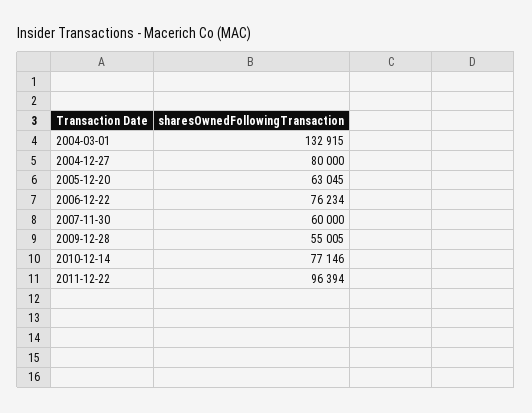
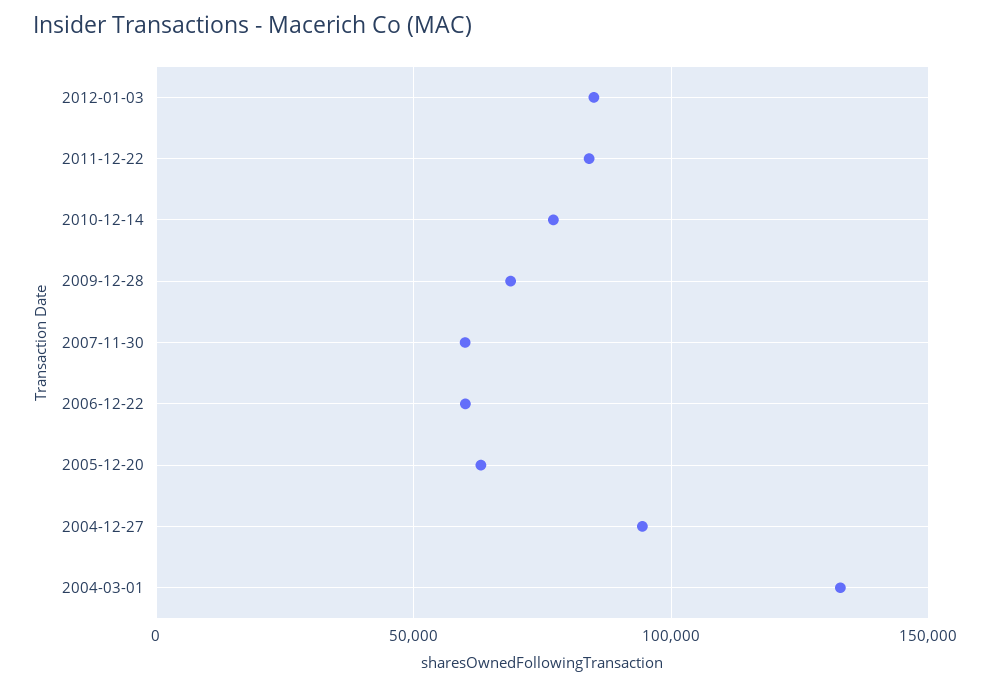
2004-12-27: 80000 -> 95000
2006-12-22: 76234 -> 60000
2009-12-28: 55005 -> 70000
2011-12-22: 96394 -> 85000
2012-01-03: none -> 85000

